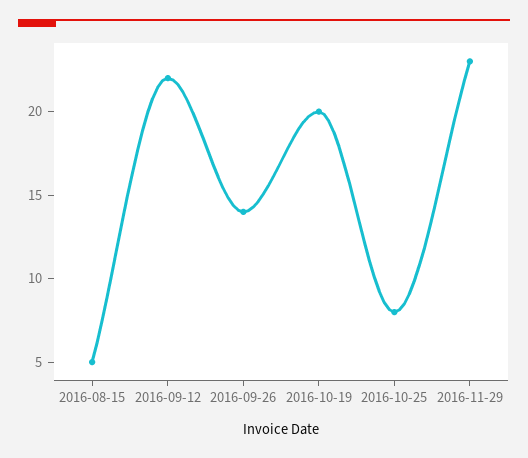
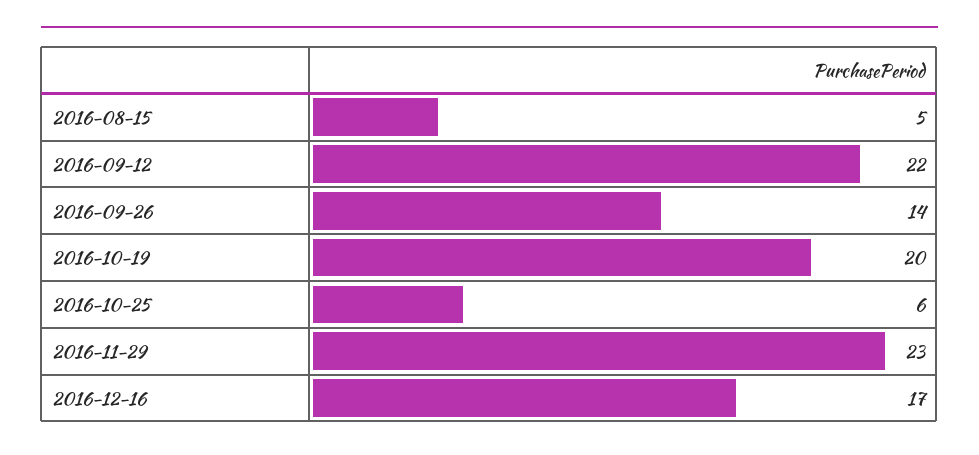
2016-10-25: 8 -> 6
2016-12-16: none -> 17

